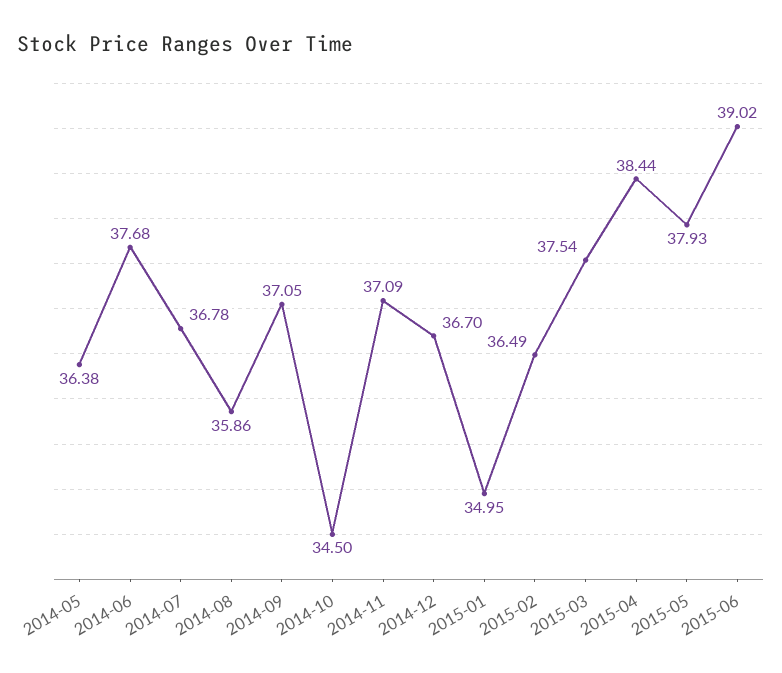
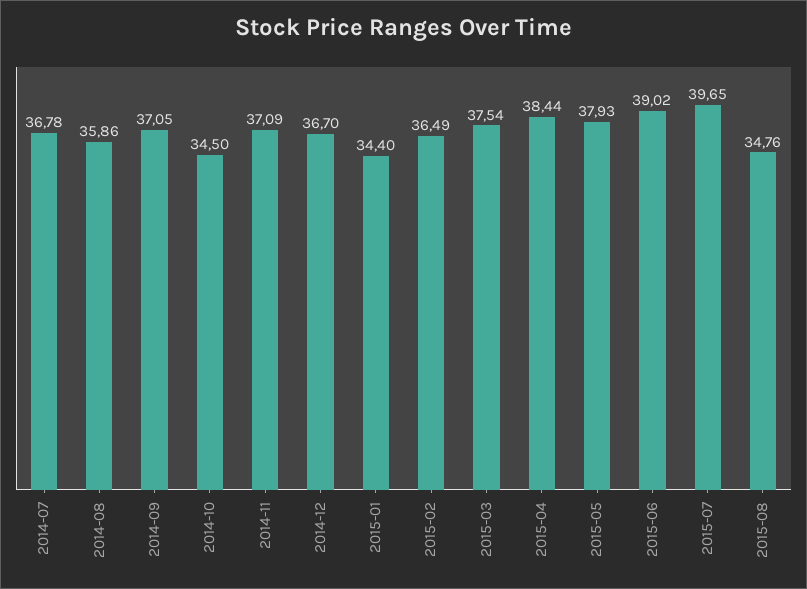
2014-05: 36.38 -> none
2014-06: 37.68 -> none
2015-01: 34.95 -> 34.4
2015-07: none -> 39.65
2015-08: none -> 34.76

